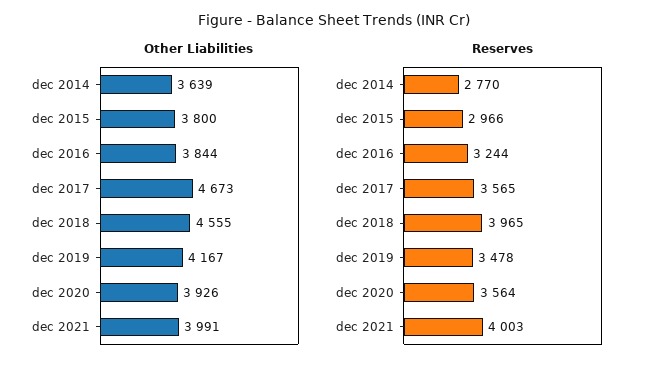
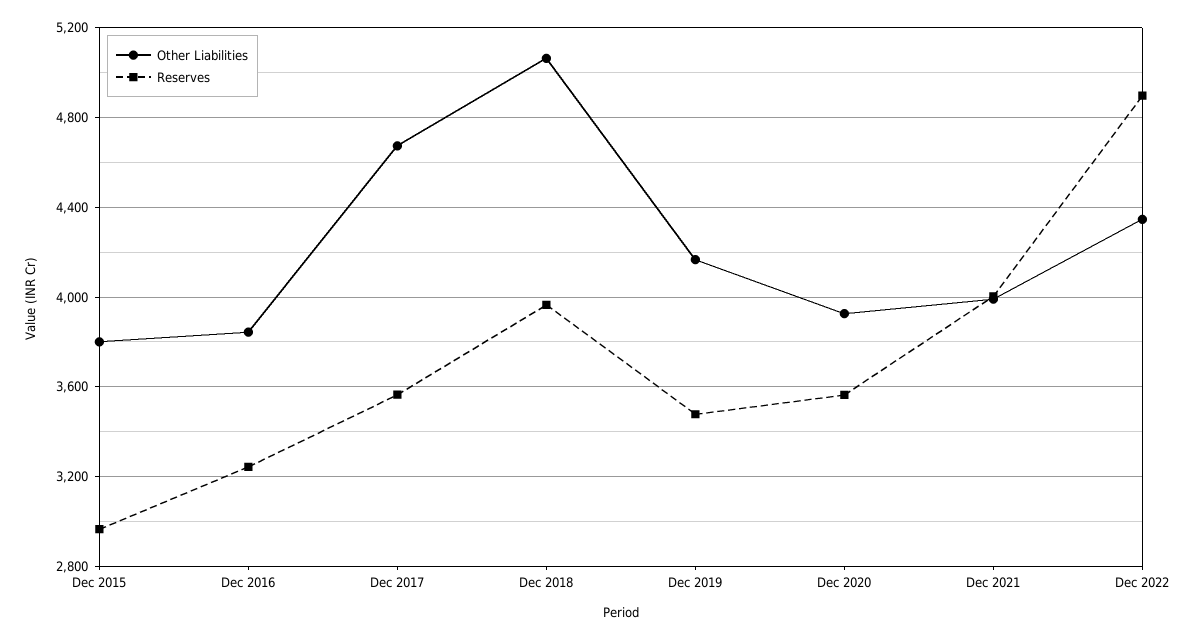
Other Liabilities, dec 2014: 3639 -> none
Other Liabilities, dec 2018: 4555 -> 5050
Reserves, dec 2014: 2770 -> none
Other Liabilities, Dec 2022: none -> 4350
Reserves, Dec 2022: none -> 4900

